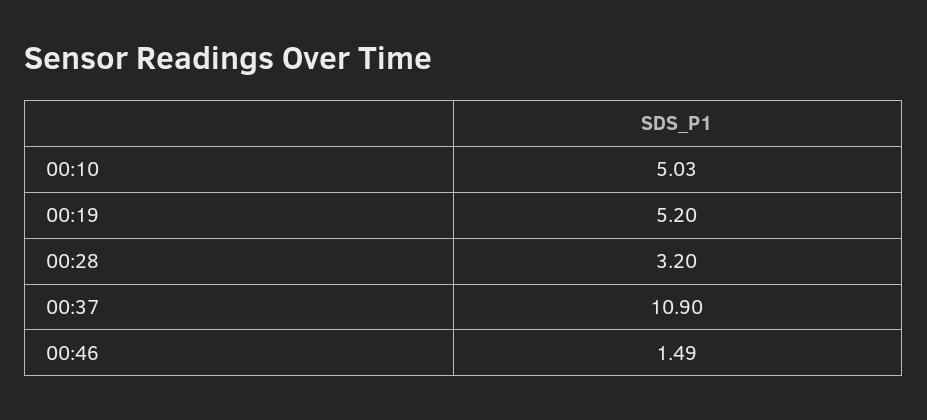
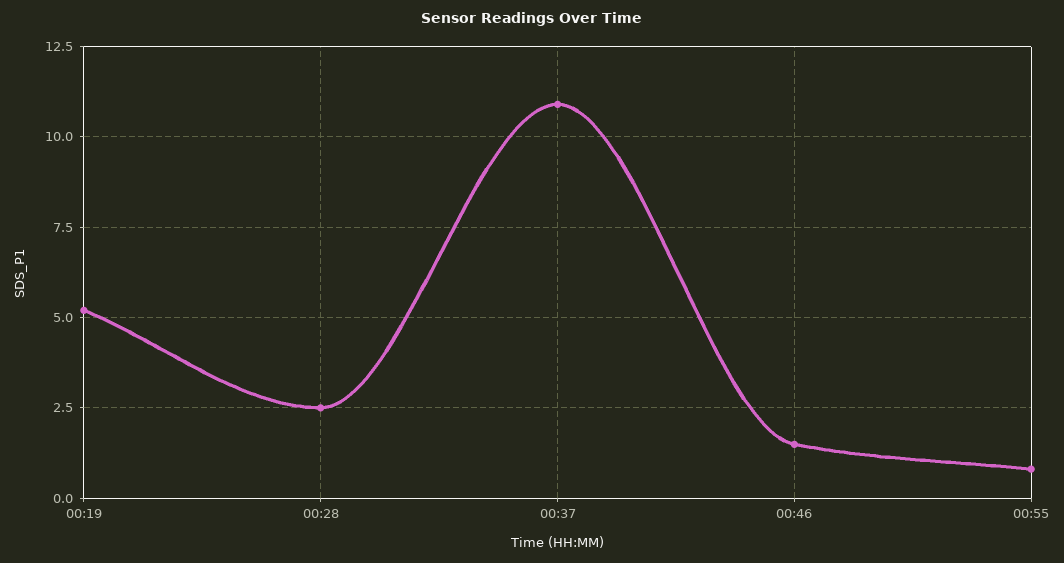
00:10: 5.03 -> none
00:28: 3.2 -> 2.5
00:55: none -> 0.75

